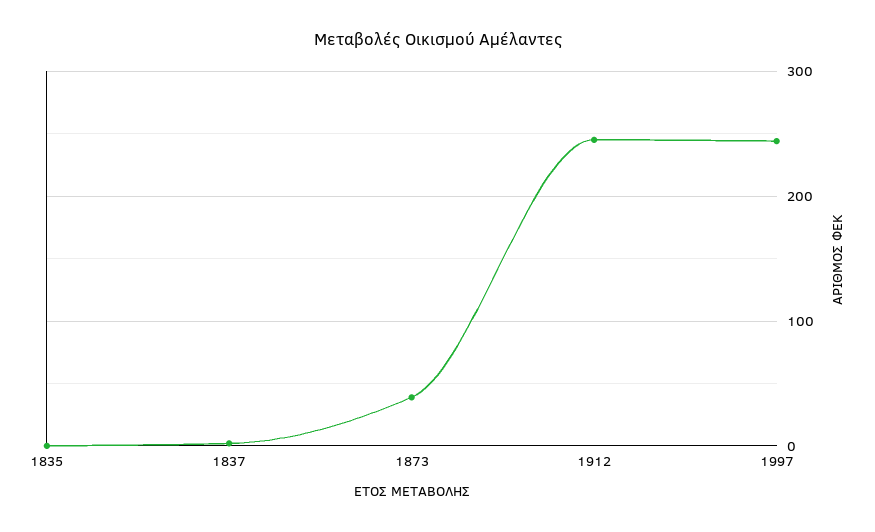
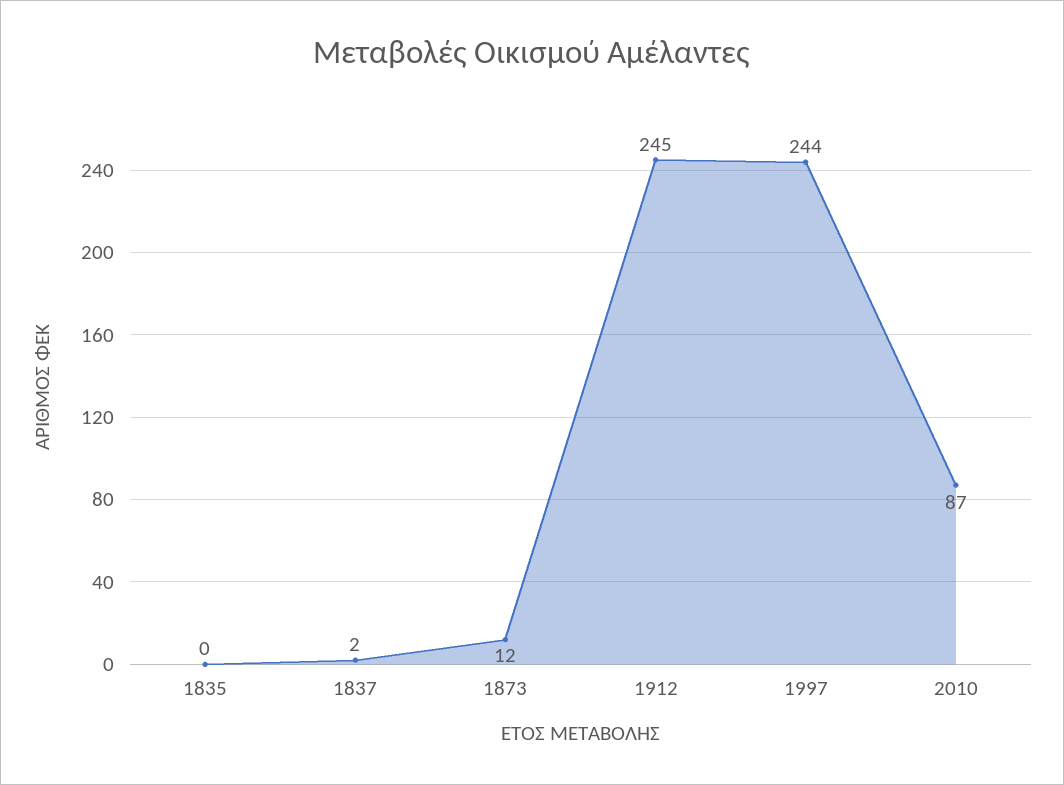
1873: 40 -> 12
2010: none -> 87

